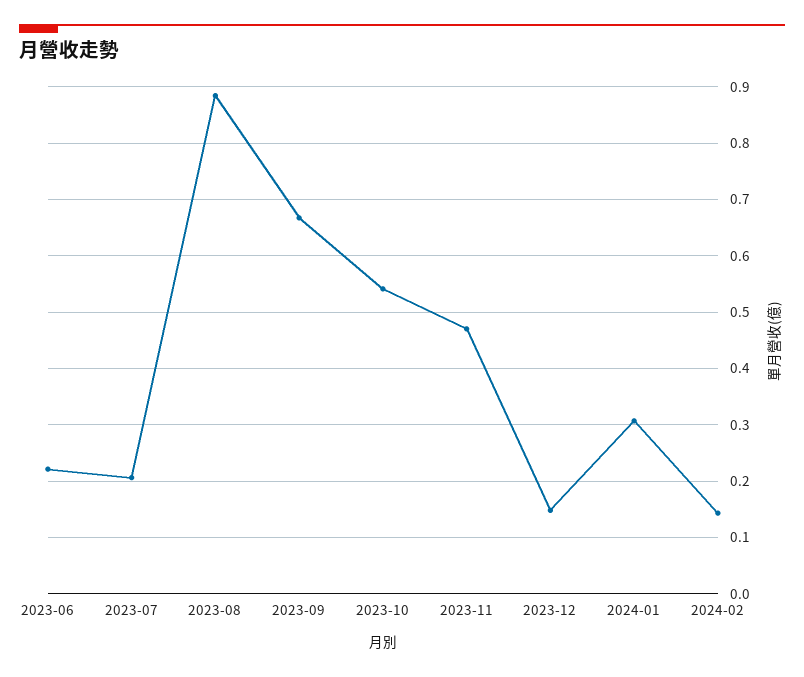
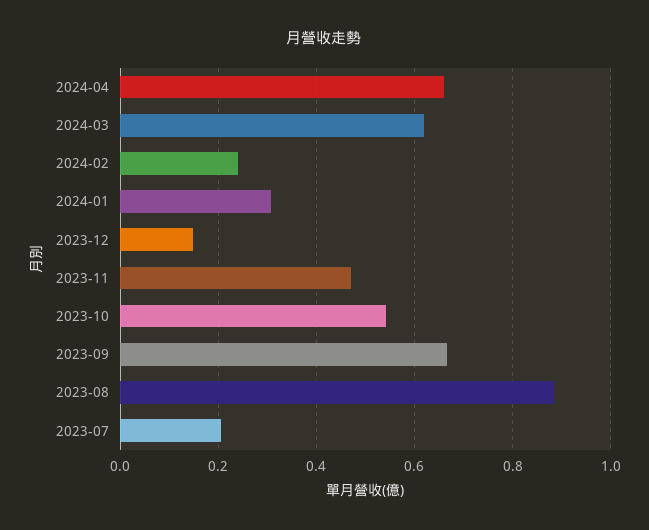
2023-06: 0.22 -> none
2024-02: 0.14 -> 0.24
2024-04: none -> 0.66
2024-03: none -> 0.62

